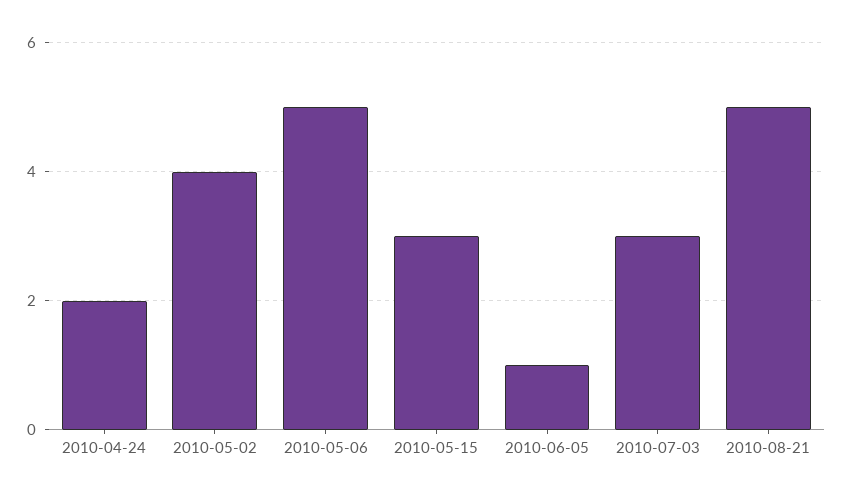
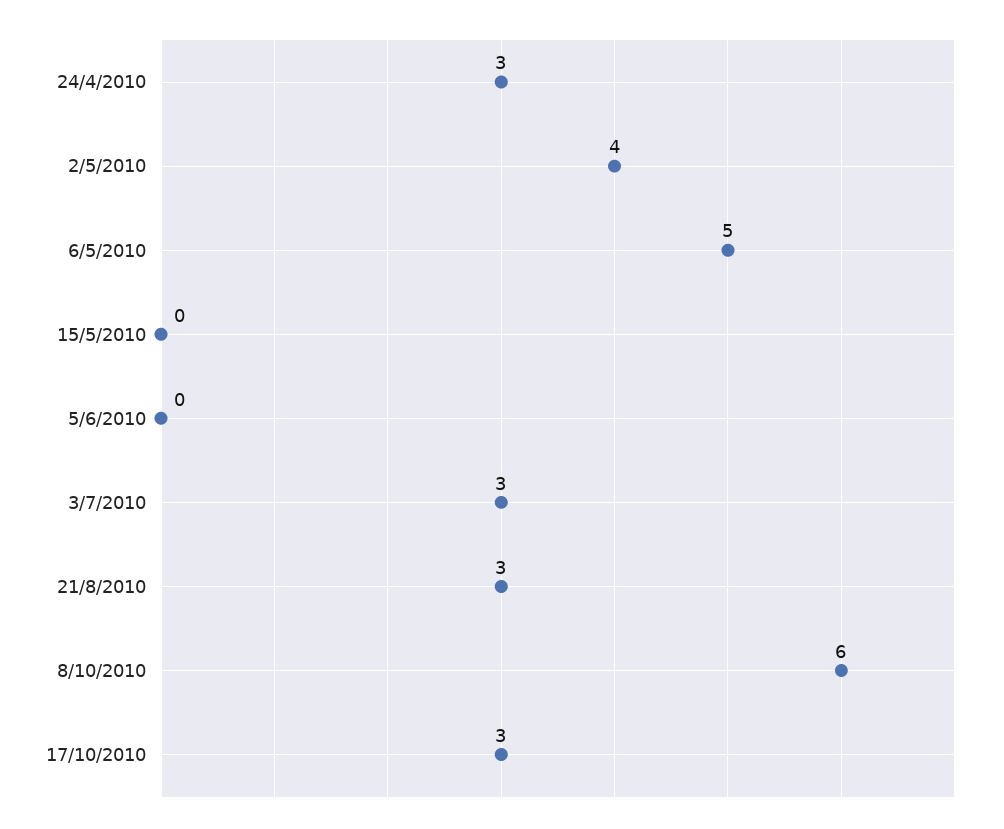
2010-04-24: 2 -> 3
2010-05-15: 3 -> 0
2010-06-05: 1 -> 0
2010-08-21: 5 -> 3
8/10/2010: none -> 6
17/10/2010: none -> 3

